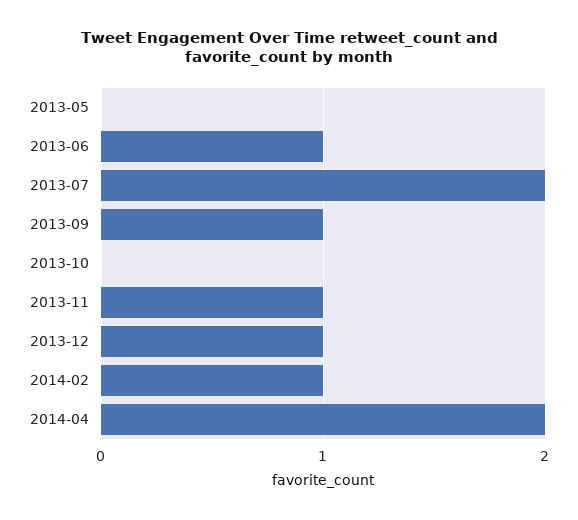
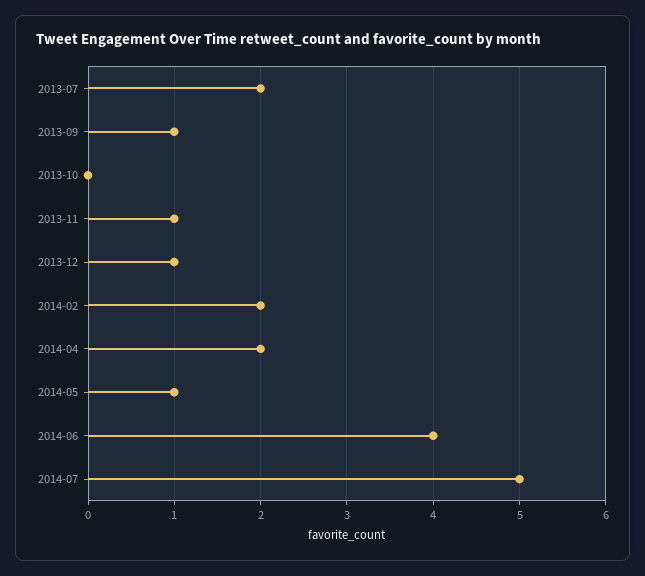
2013-05: 0 -> none
2013-06: 1 -> none
2014-02: 1 -> 2
2014-05: none -> 1
2014-06: none -> 4
2014-07: none -> 5

